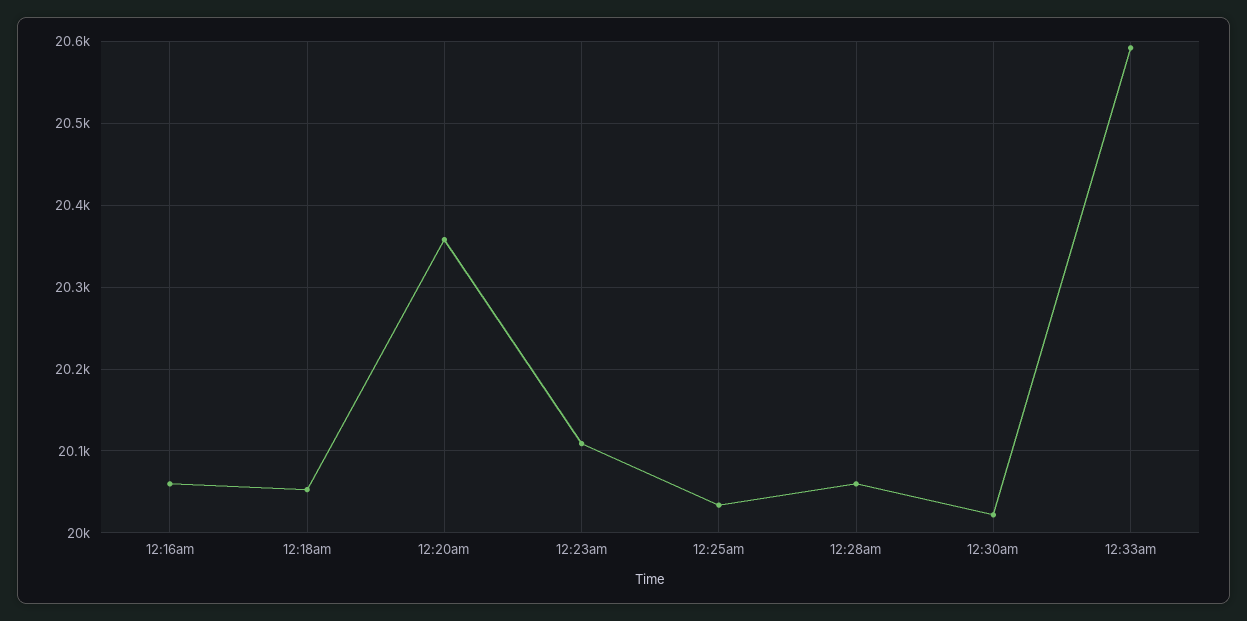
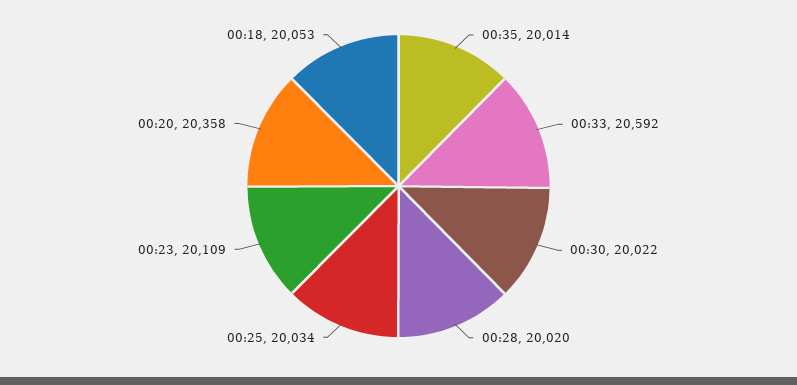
12:16am: 20060 -> none
12:28am: 20060 -> 20020
00:35: none -> 20014

